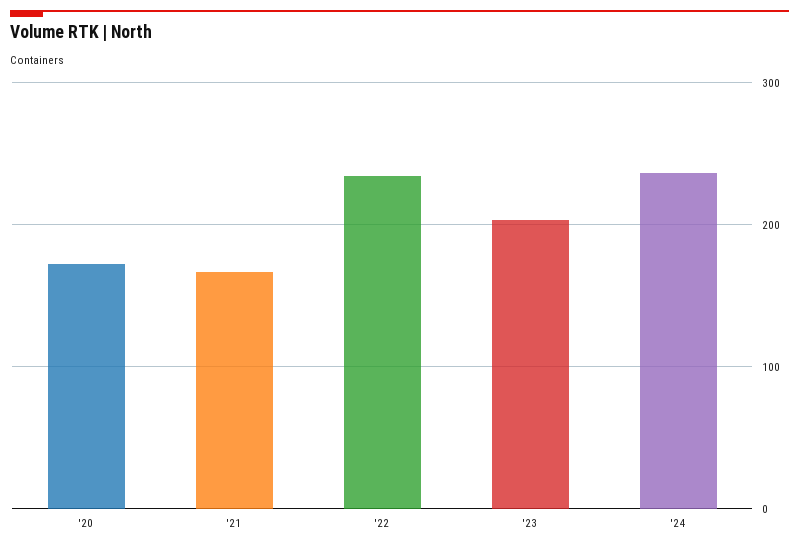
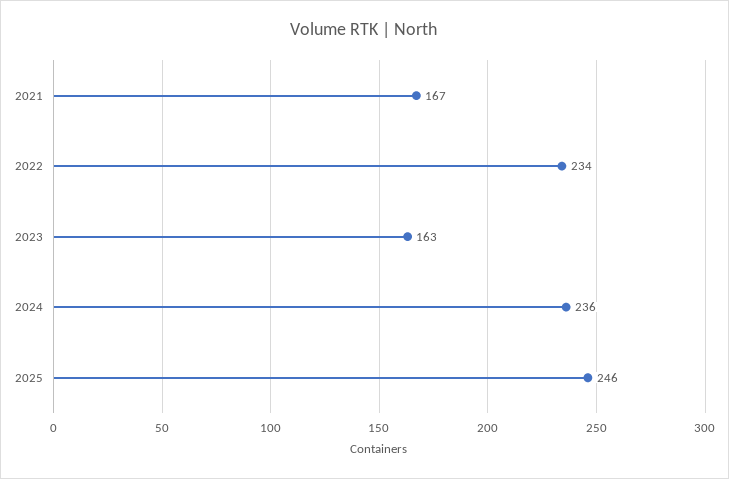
'20: 170 -> none
'23: 200 -> 163
2025: none -> 246

